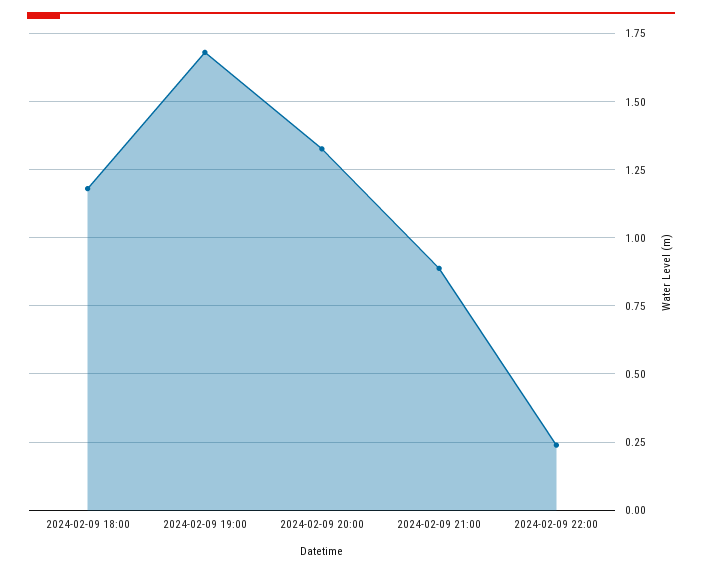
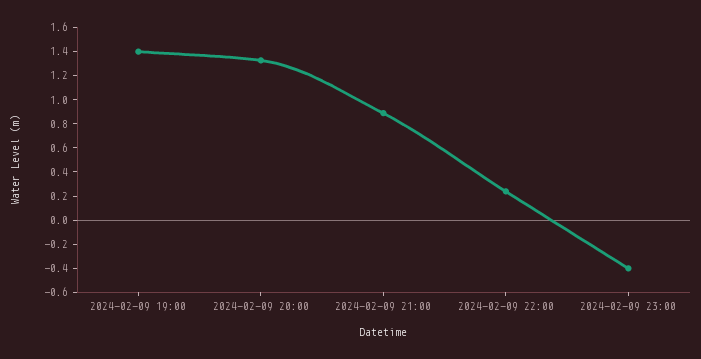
2024-02-09 18:00: 1.175 -> none
2024-02-09 19:00: 1.675 -> 1.4
2024-02-09 23:00: none -> -0.4

